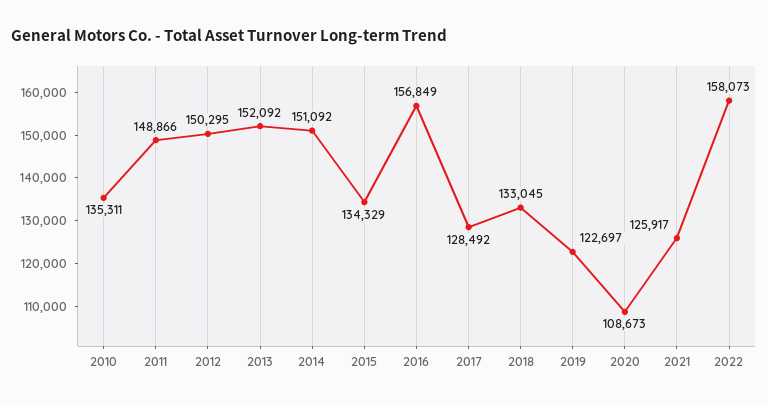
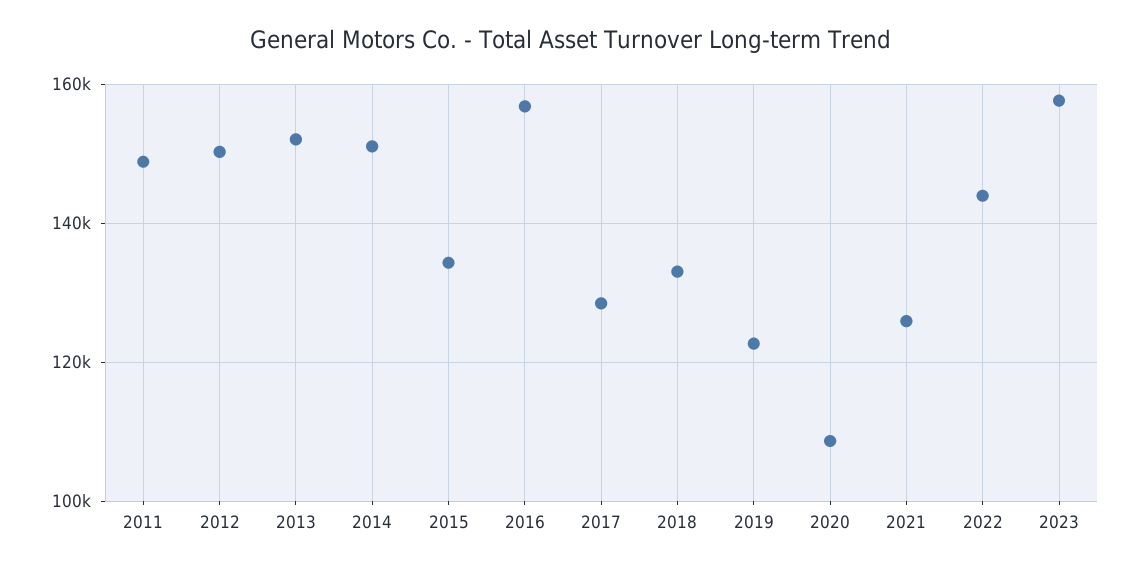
2010: 135311 -> none
2022: 158073 -> 144000
2023: none -> 158000

